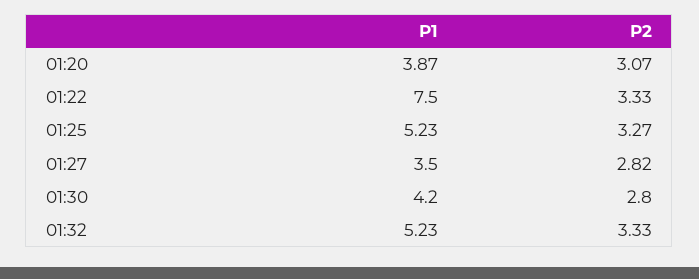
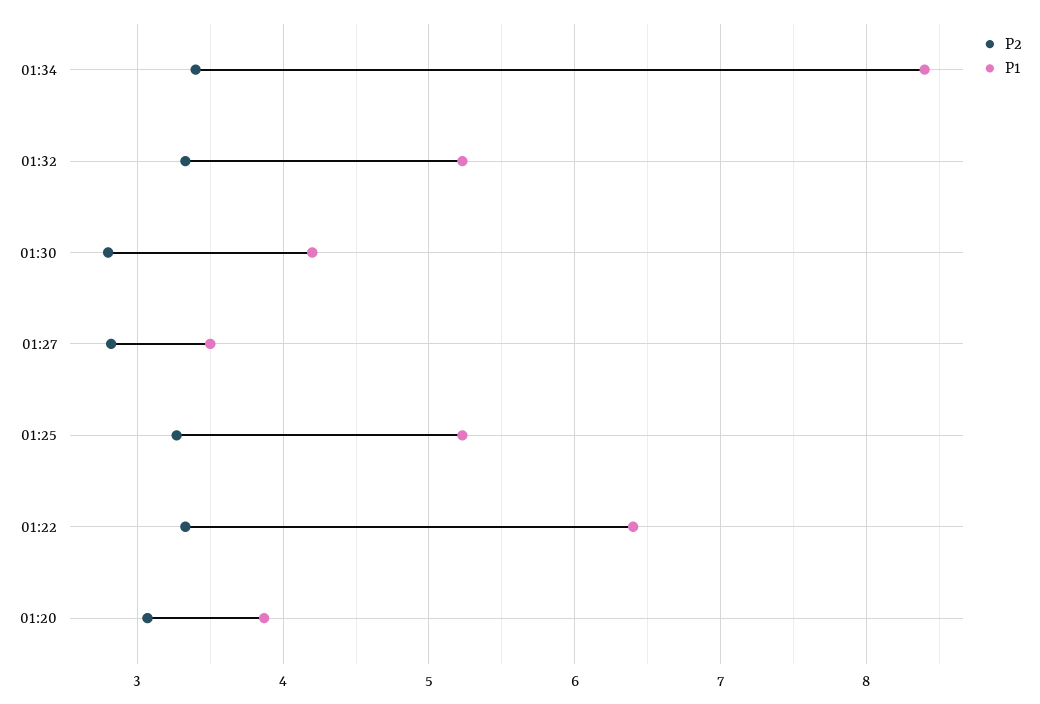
P1, 01:22: 7.5 -> 6.4
P2, 01:34: none -> 3.4
P1, 01:34: none -> 8.4

